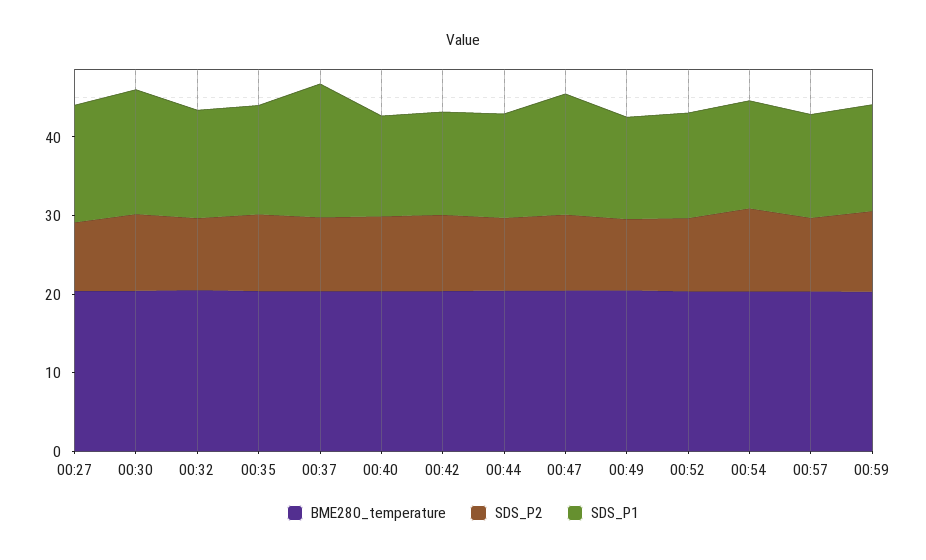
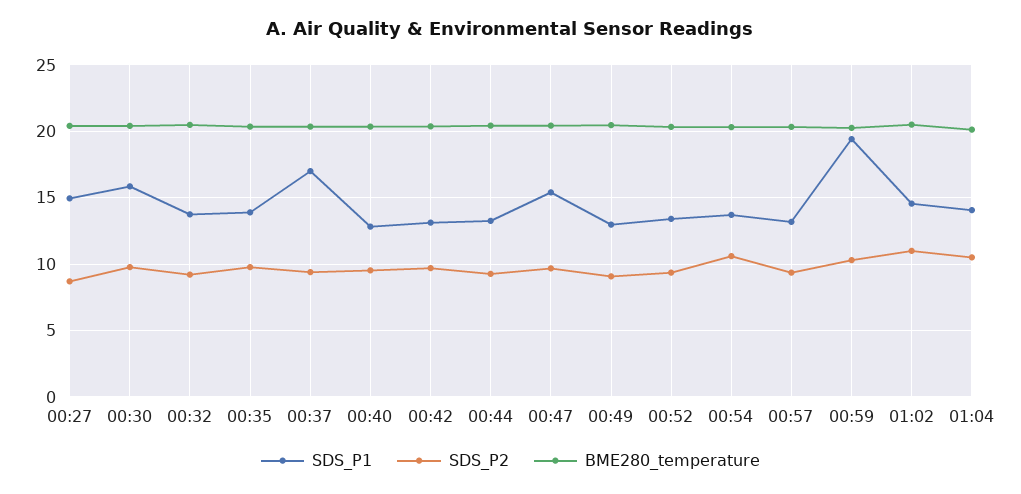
SDS_P1, 00:59: 14 -> 19.5
SDS_P1, 01:02: none -> 14.5
SDS_P2, 01:02: none -> 11
BME280_temperature, 01:02: none -> 20.5
SDS_P1, 01:04: none -> 14
SDS_P2, 01:04: none -> 10.5
BME280_temperature, 01:04: none -> 20

